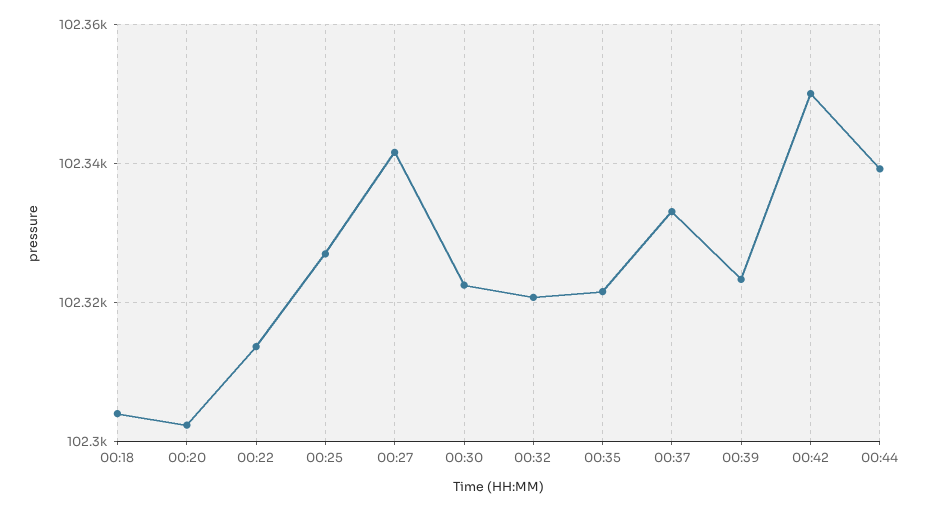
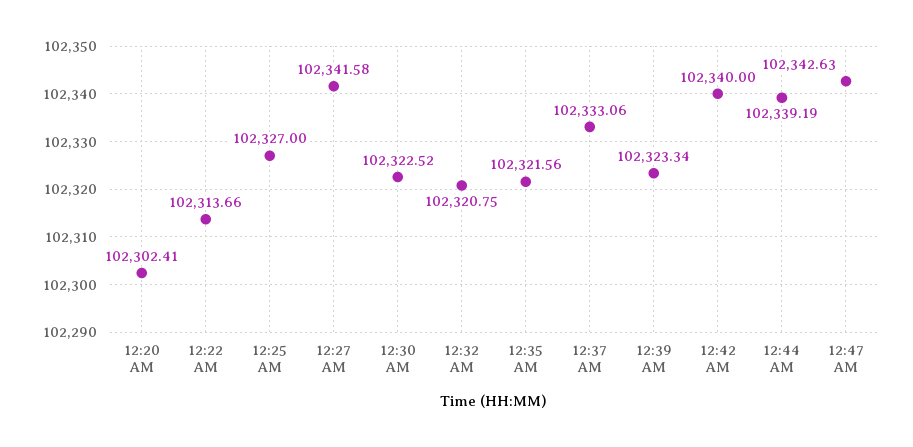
00:18: 102304 -> none
00:42: 102350 -> 102340
12:47 AM: none -> 102342.63

